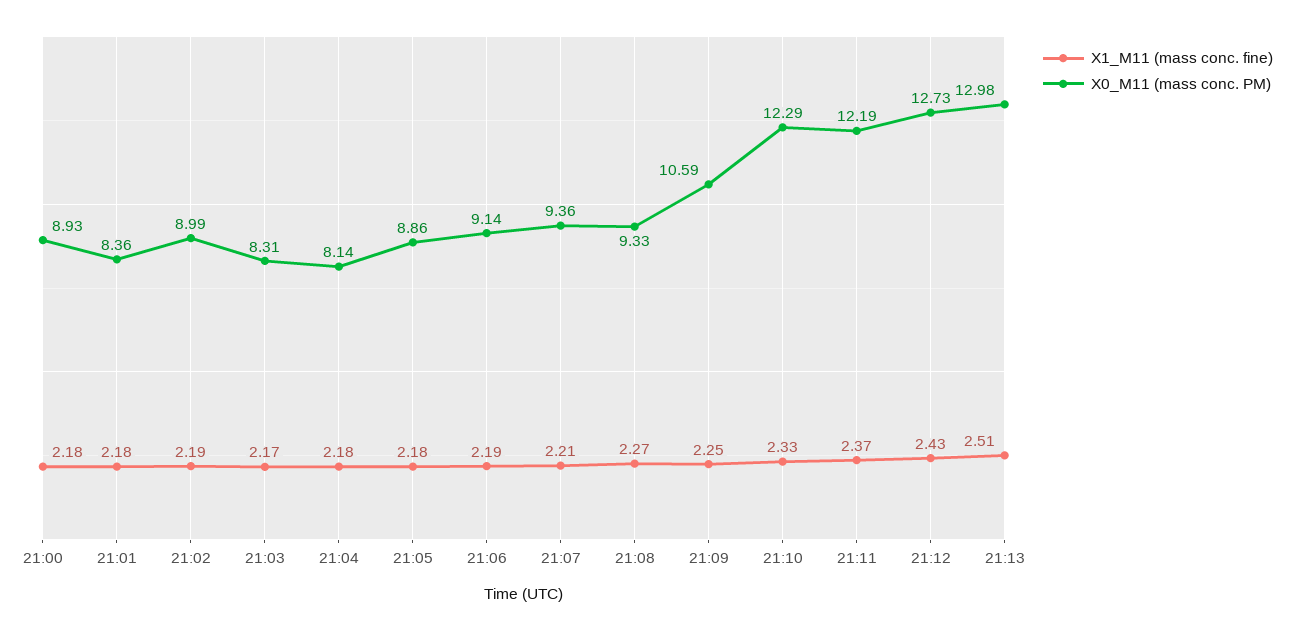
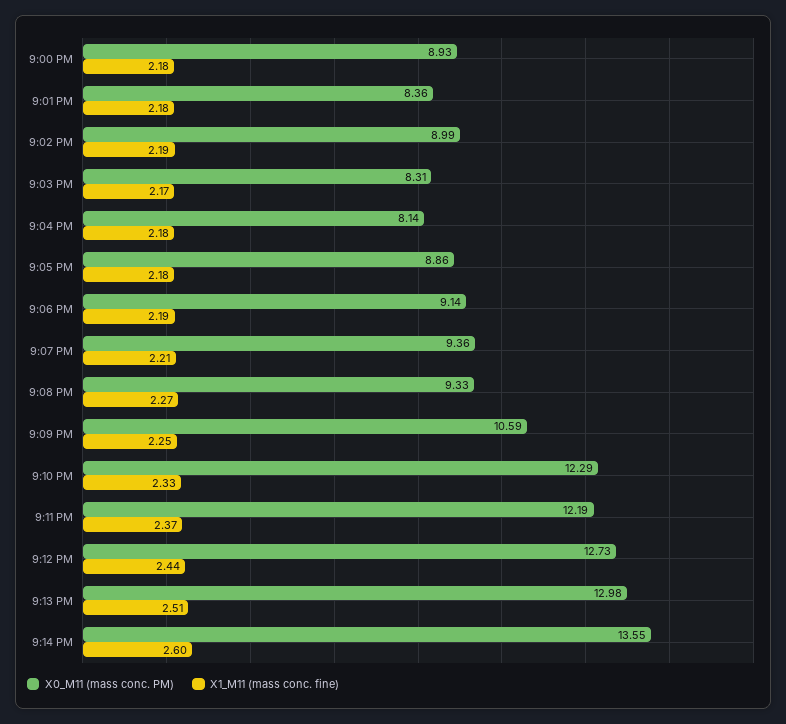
X1_M11 (mass conc. fine), 21:12: 2.43 -> 2.44
X0_M11 (mass conc. PM), 9:14 PM: none -> 13.55
X1_M11 (mass conc. fine), 9:14 PM: none -> 2.6

